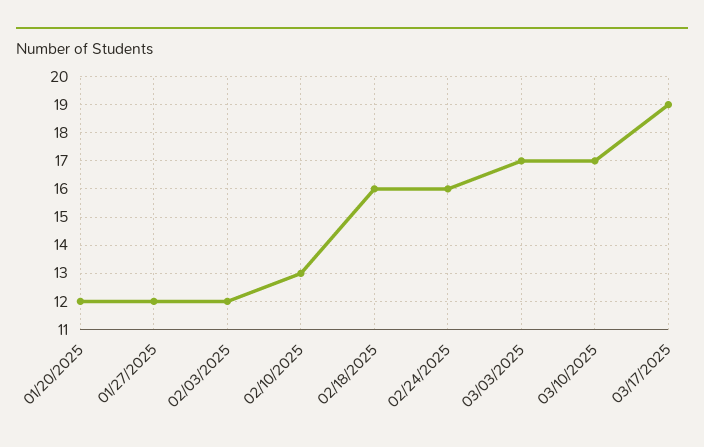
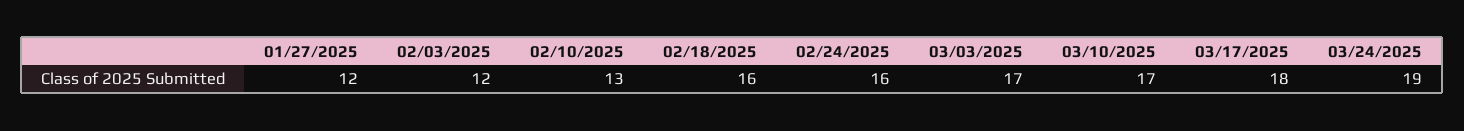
01/20/2025: 12 -> none
03/17/2025: 19 -> 18
03/24/2025: none -> 19

